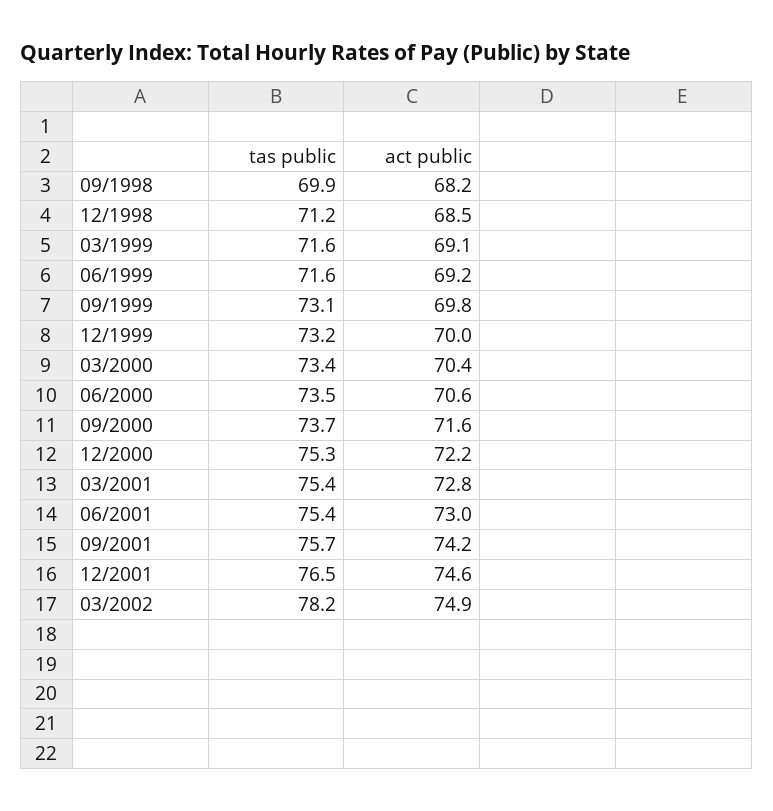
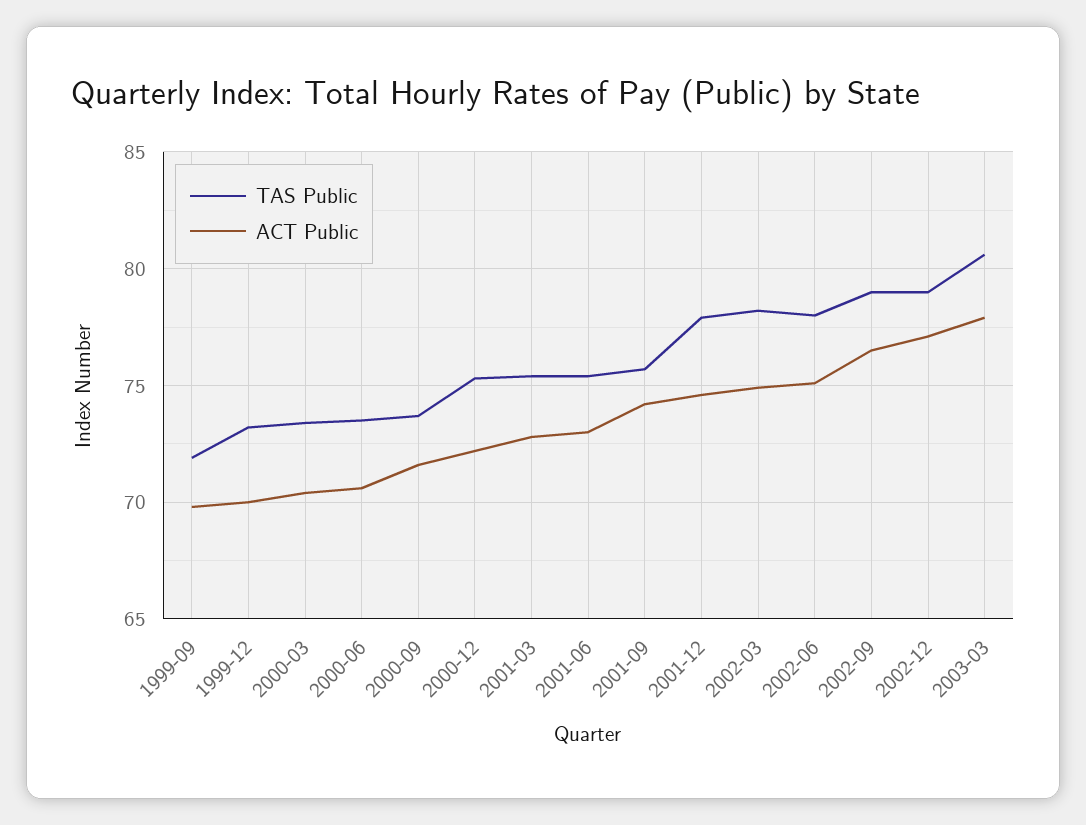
tas public, 09/1998: 69.9 -> none
act public, 09/1998: 68.2 -> none
tas public, 12/1998: 71.2 -> none
act public, 12/1998: 68.5 -> none
tas public, 03/1999: 71.6 -> none
act public, 03/1999: 69.1 -> none
tas public, 06/1999: 71.6 -> none
act public, 06/1999: 69.2 -> none
tas public, 09/1999: 73.1 -> 72
tas public, 12/2001: 76.5 -> 78
tas public, 2002-06: none -> 78
act public, 2002-06: none -> 75
tas public, 2002-09: none -> 79
act public, 2002-09: none -> 76.5
tas public, 2002-12: none -> 79
act public, 2002-12: none -> 77
tas public, 2003-03: none -> 80.5
act public, 2003-03: none -> 78

